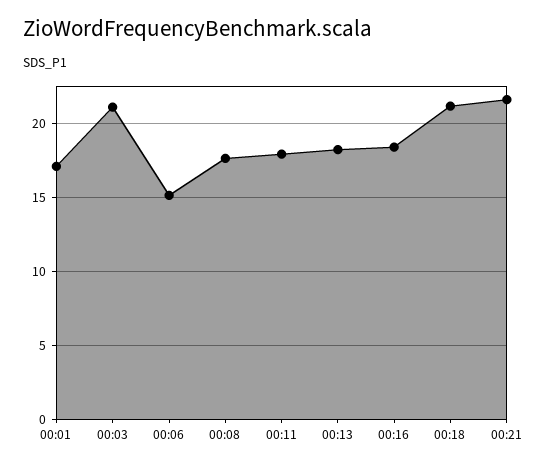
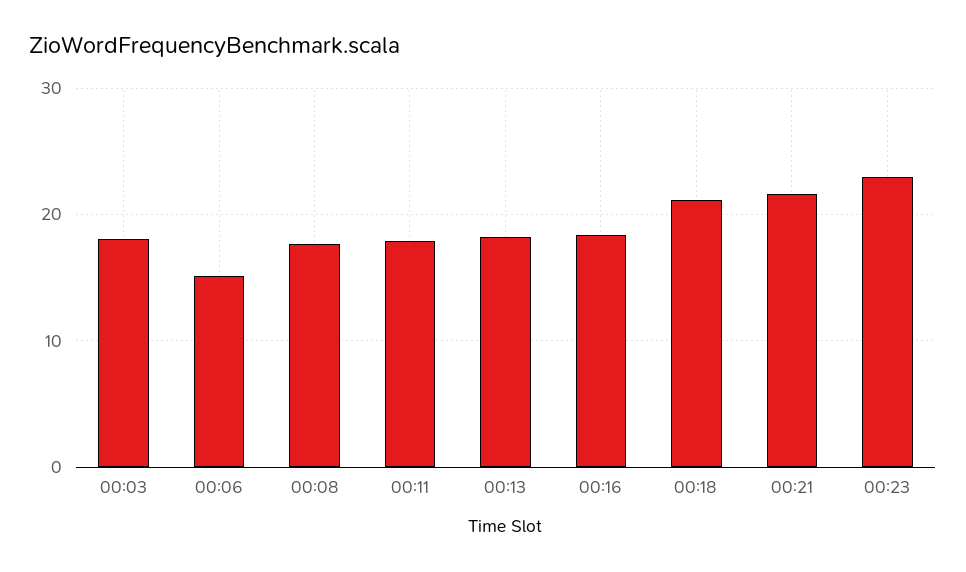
00:01: 17 -> none
00:03: 21 -> 18
00:23: none -> 23

